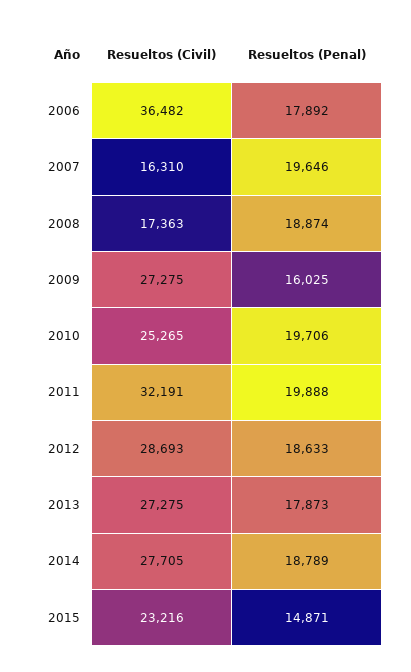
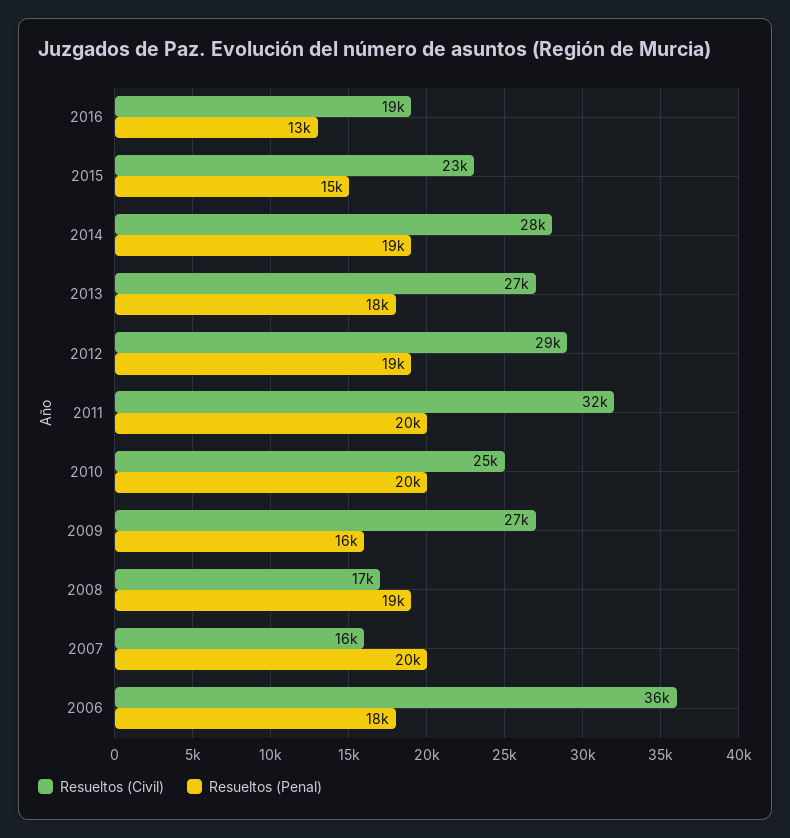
Resueltos (Civil), 2016: none -> 19000
Resueltos (Penal), 2016: none -> 13000

